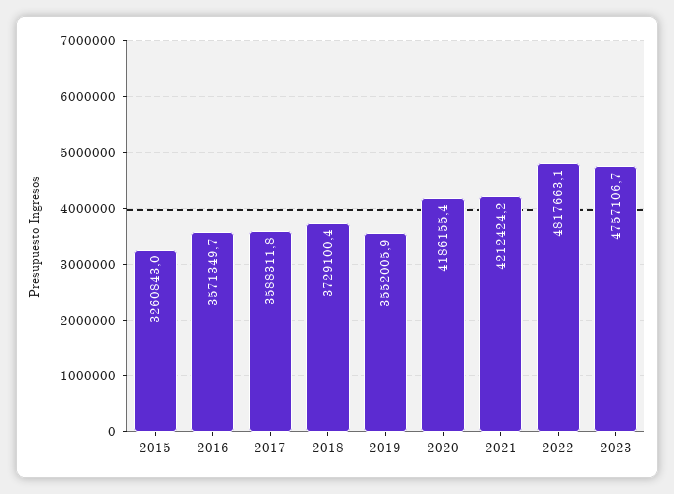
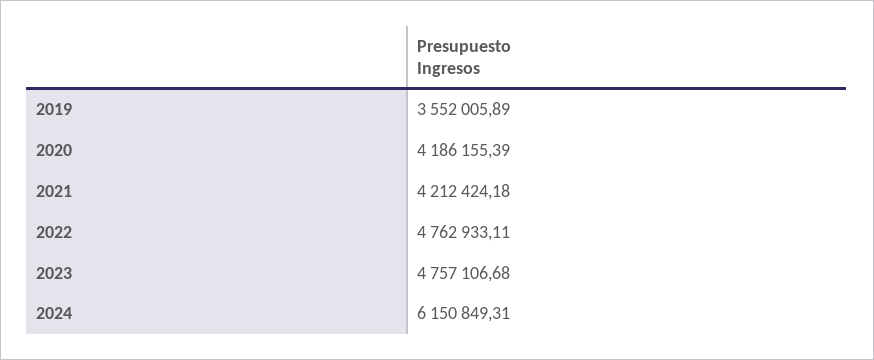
2015: 3260843 -> none
2016: 3571349.7 -> none
2017: 3588311.8 -> none
2018: 3729100.4 -> none
2022: 4817663.1 -> 4762933.11
2024: none -> 6150849.31

